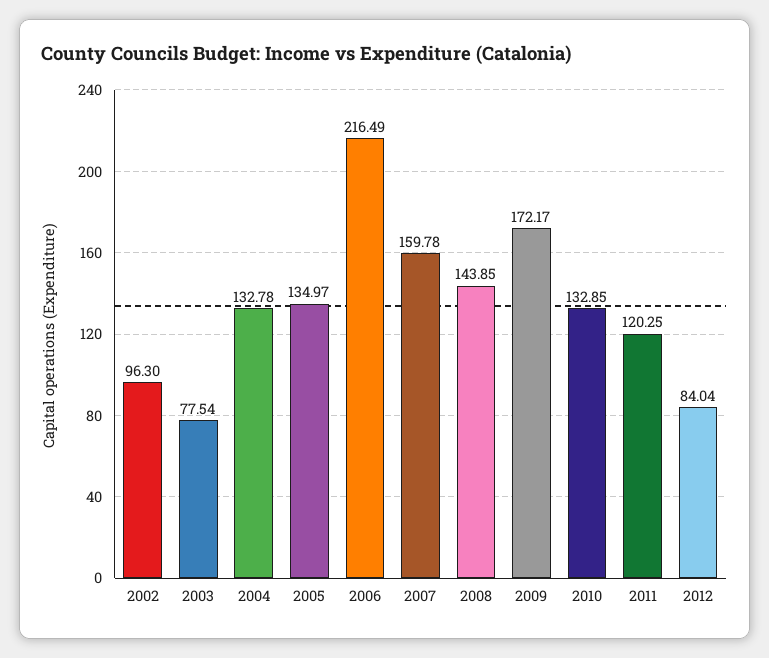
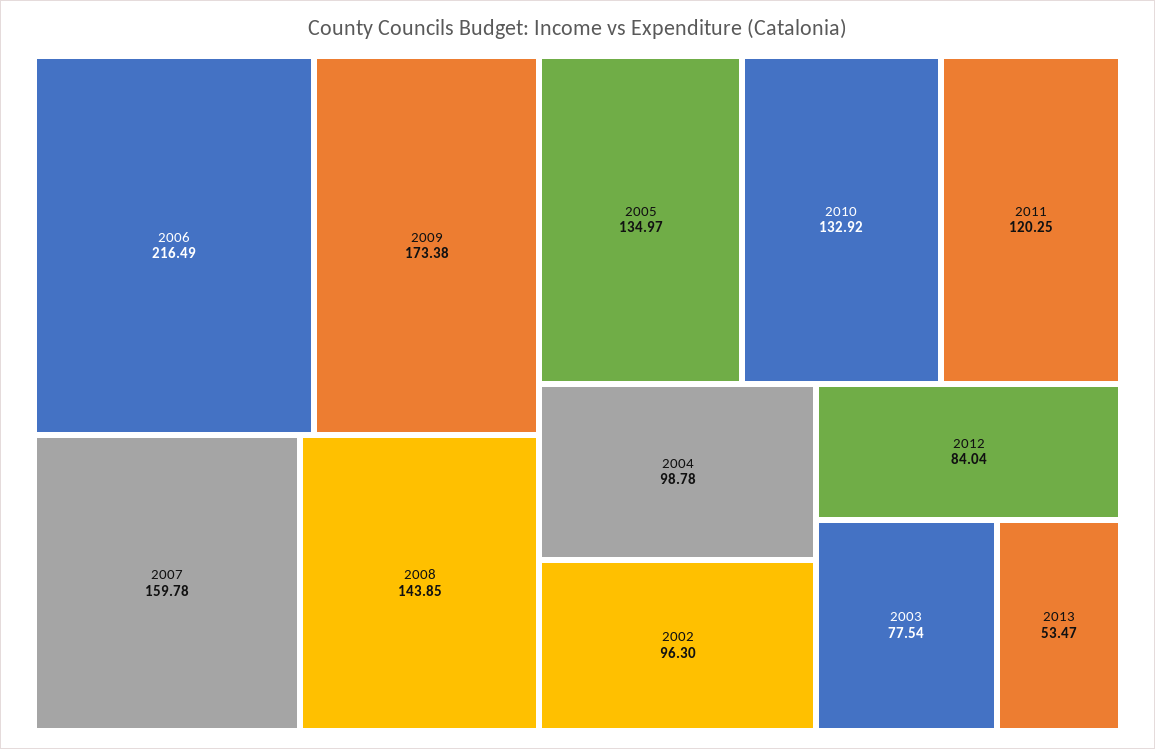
2004: 132.78 -> 98.78
2009: 172.17 -> 173.38
2010: 132.85 -> 132.92
2013: none -> 53.47

